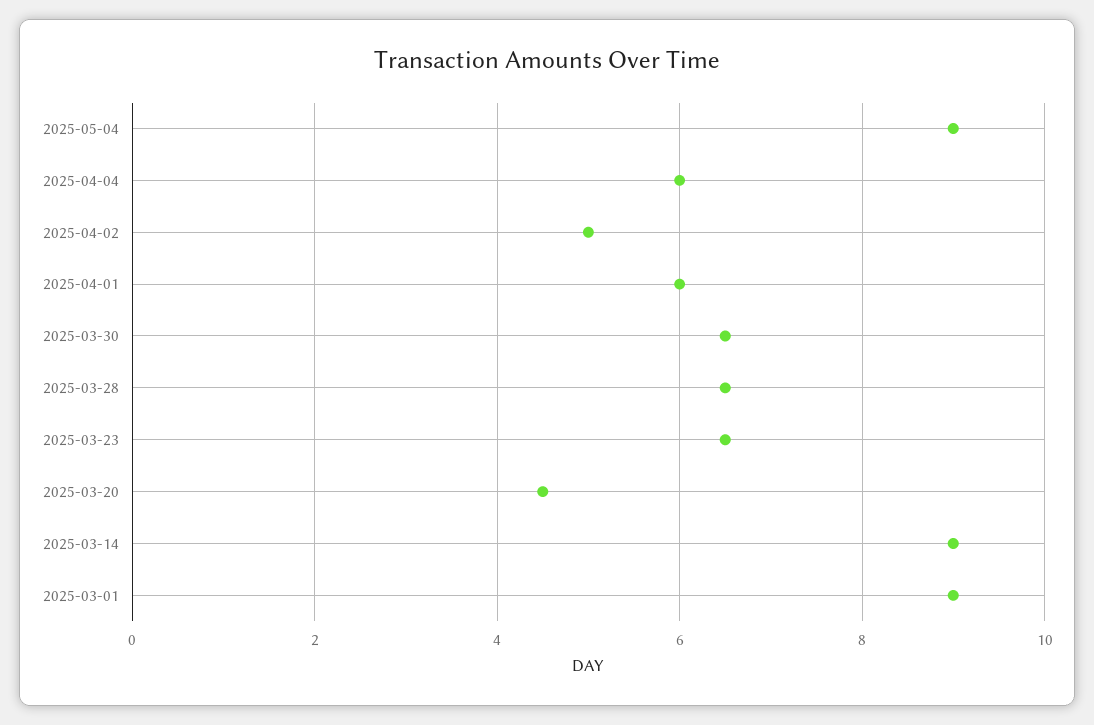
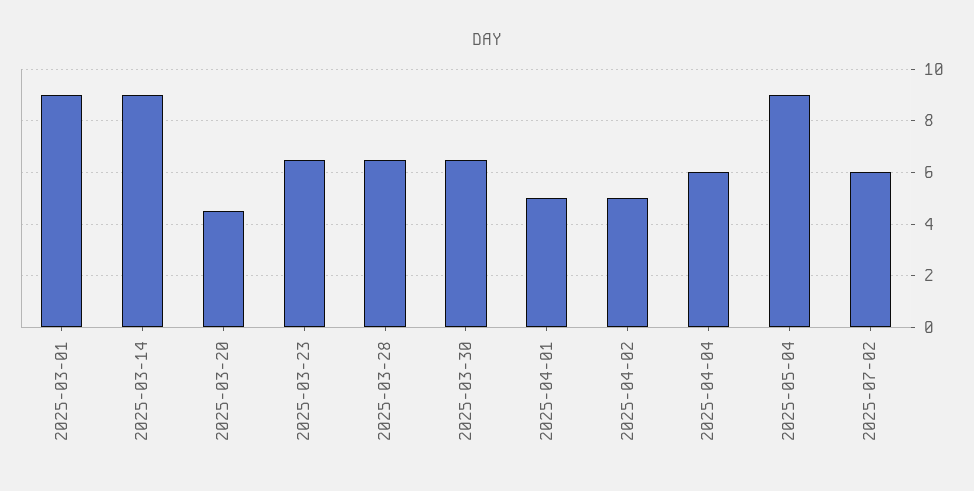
2025-04-01: 6 -> 5
2025-07-02: none -> 6

